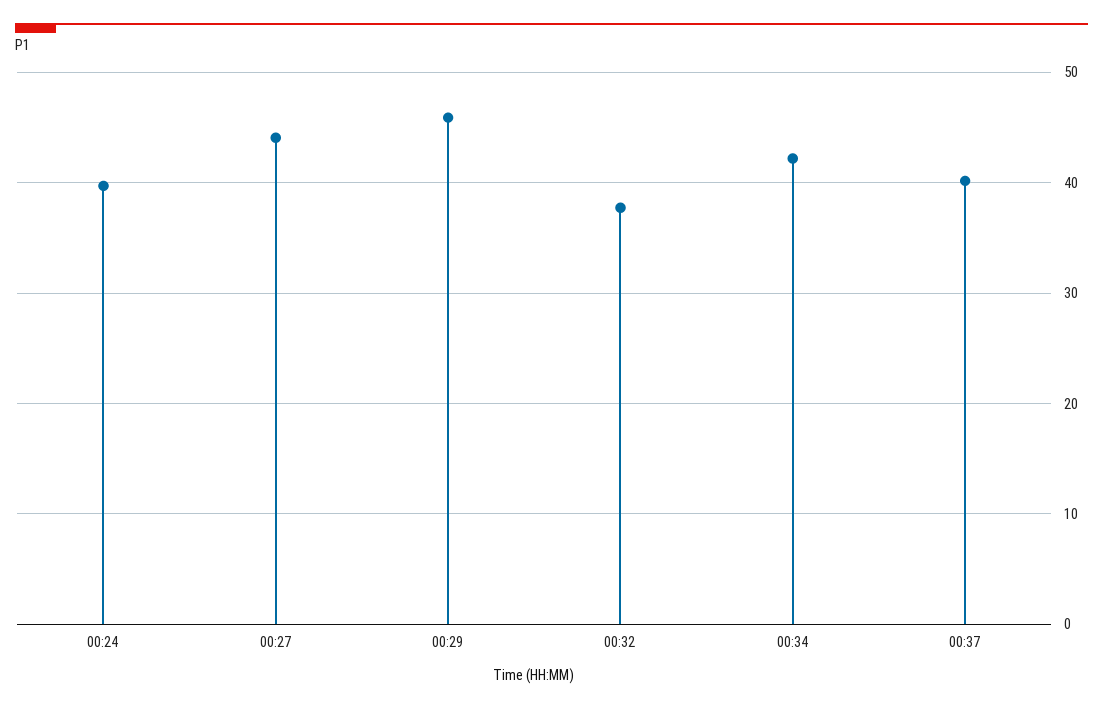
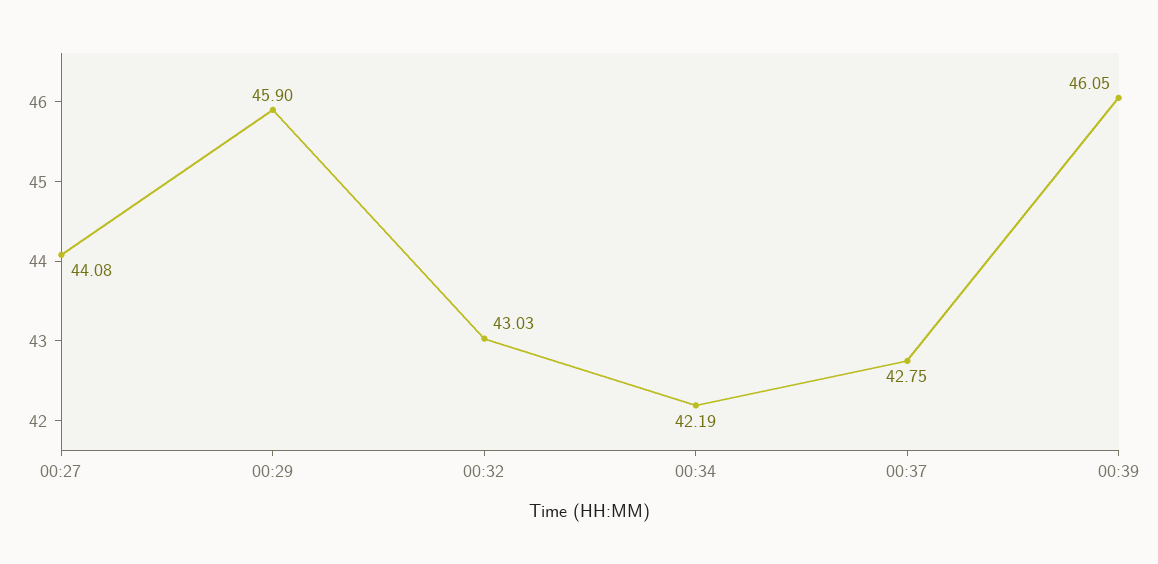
00:24: 40 -> none
00:32: 38 -> 43.03
00:37: 40 -> 42.75
00:39: none -> 46.05

